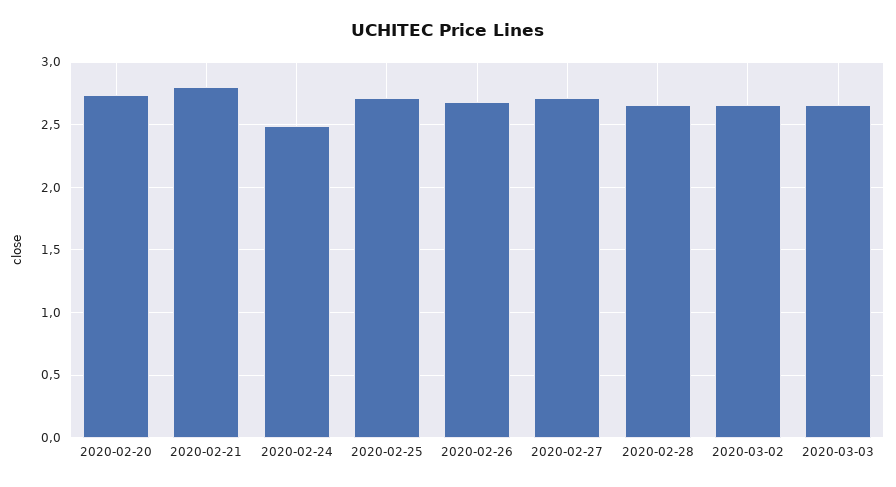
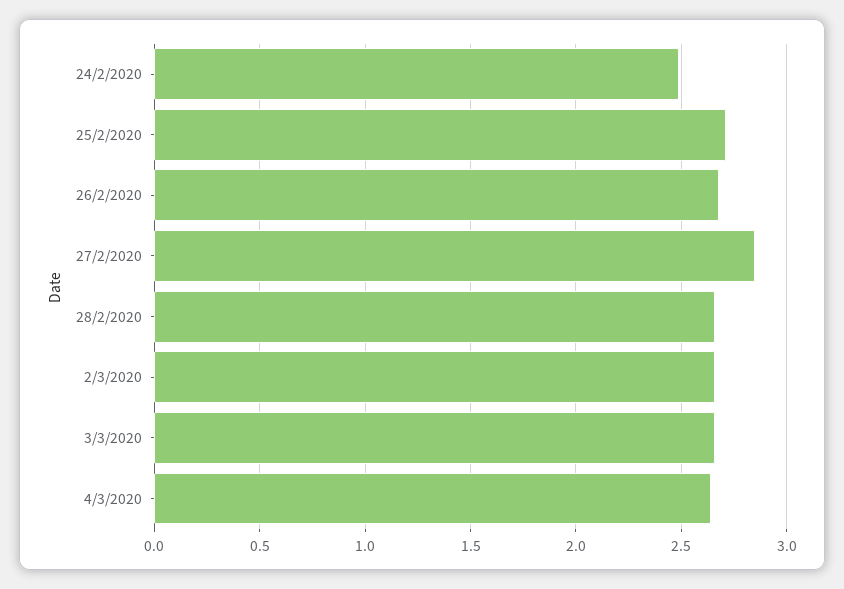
2020-02-20: 2.75 -> none
2020-02-21: 2.8 -> none
2020-02-27: 2.7 -> 2.85
4/3/2020: none -> 2.65

